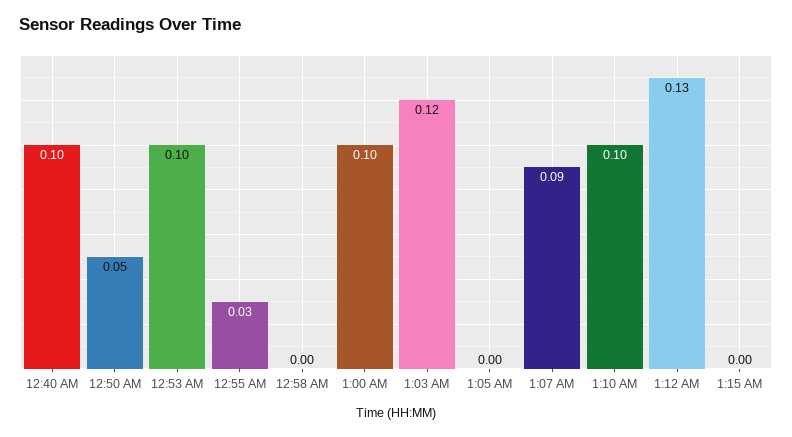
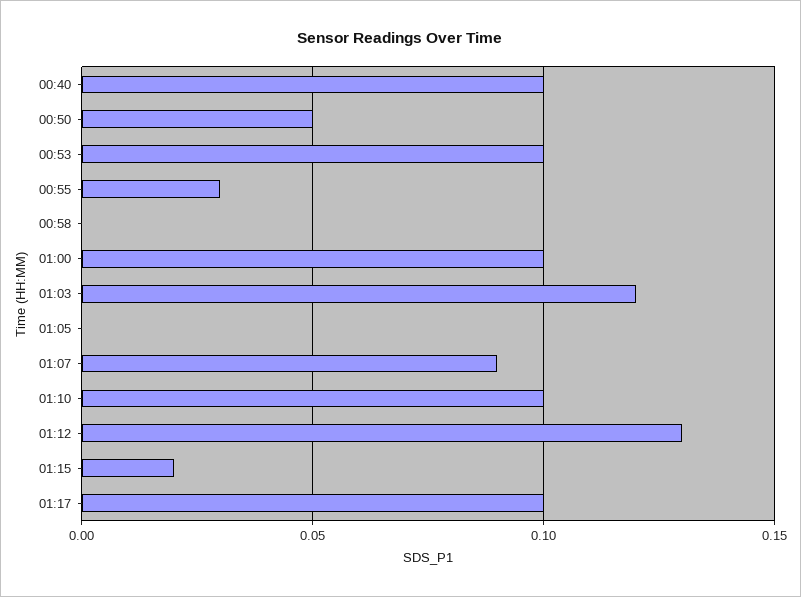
1:15 AM: 0 -> 0.02
01:17: none -> 0.1

